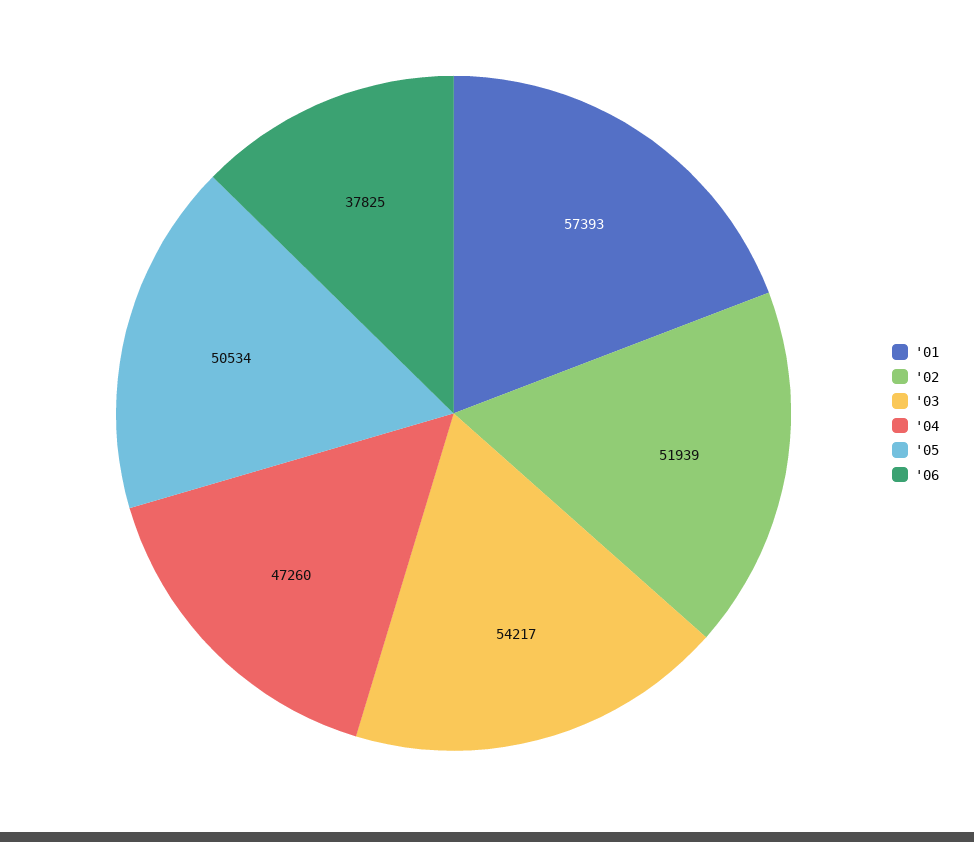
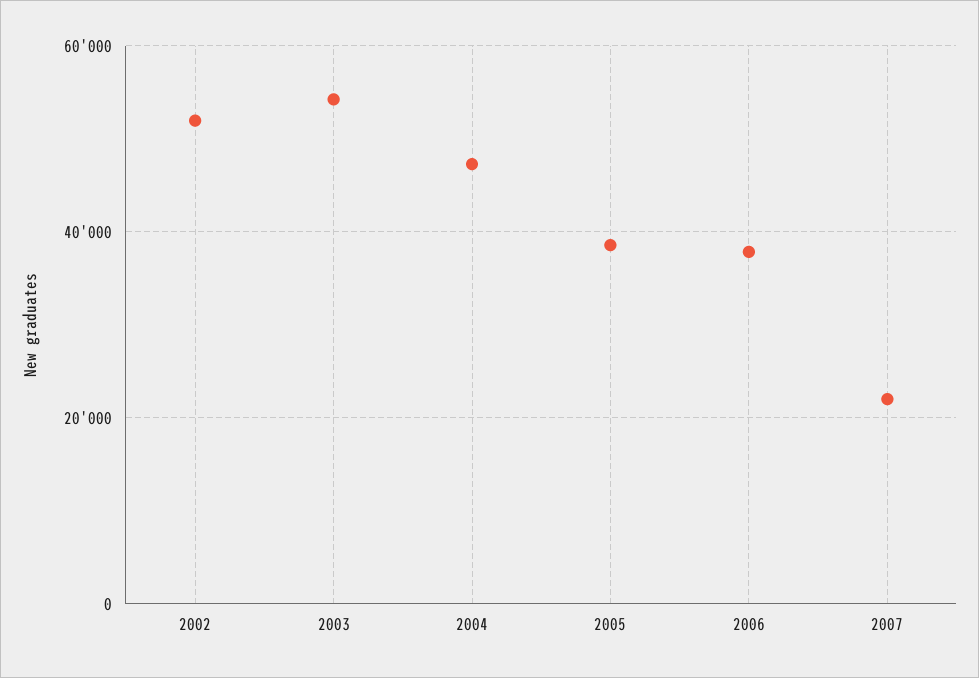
'01: 57393 -> none
'05: 50534 -> 38000
2007: none -> 22000

